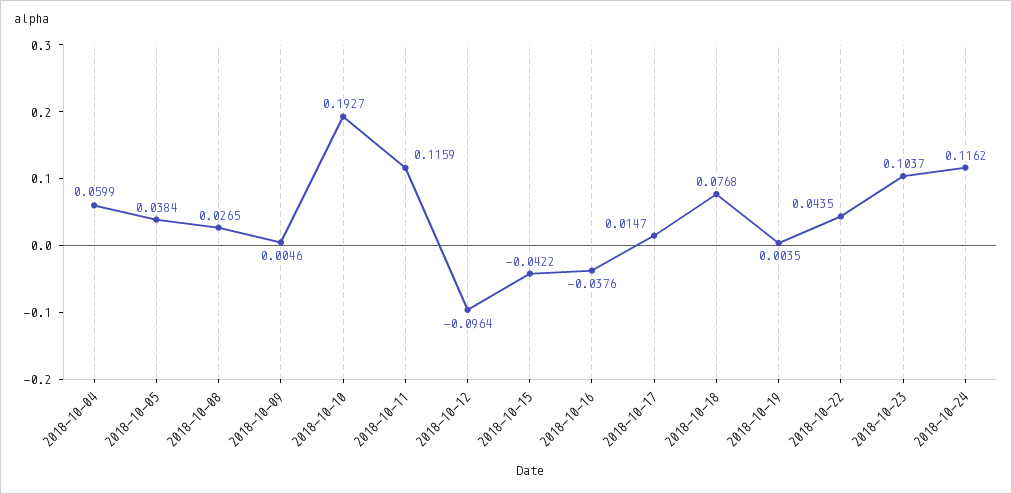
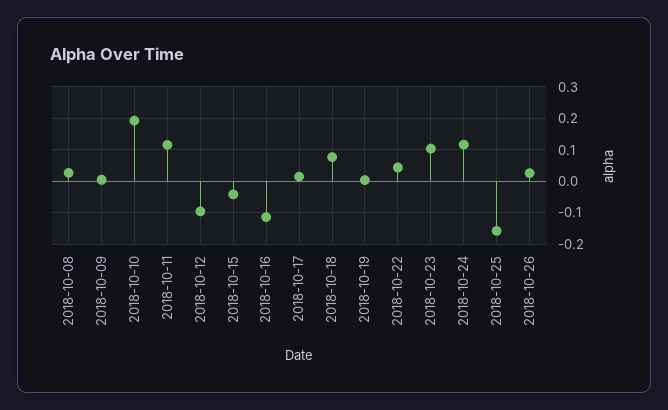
2018-10-04: 0.0599 -> none
2018-10-05: 0.0384 -> none
2018-10-16: -0.0376 -> -0.12
2018-10-25: none -> -0.16
2018-10-26: none -> 0.02

